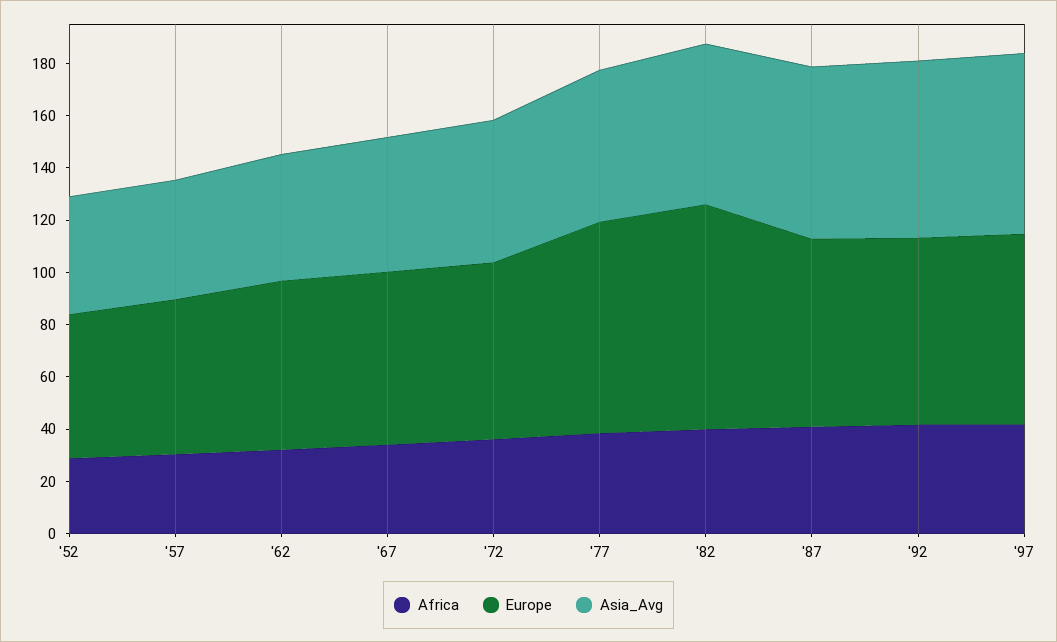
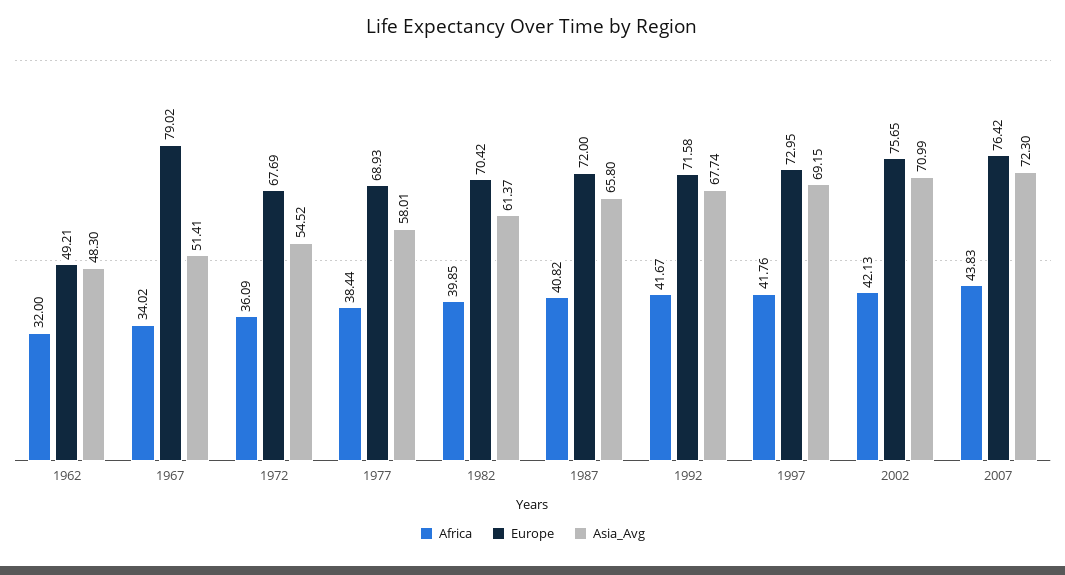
Africa, '52: 30 -> none
Europe, '52: 55 -> none
Asia_Avg, '52: 45 -> none
Africa, '57: 30 -> none
Europe, '57: 60 -> none
Asia_Avg, '57: 45 -> none
Europe, '62: 65 -> 49.21
Europe, '67: 65 -> 79.02
Europe, '77: 80 -> 68.93
Europe, '82: 85 -> 70.42
Africa, 2002: none -> 42.13
Europe, 2002: none -> 75.65
Asia_Avg, 2002: none -> 70.99
Africa, 2007: none -> 43.83
Europe, 2007: none -> 76.42
Asia_Avg, 2007: none -> 72.3

